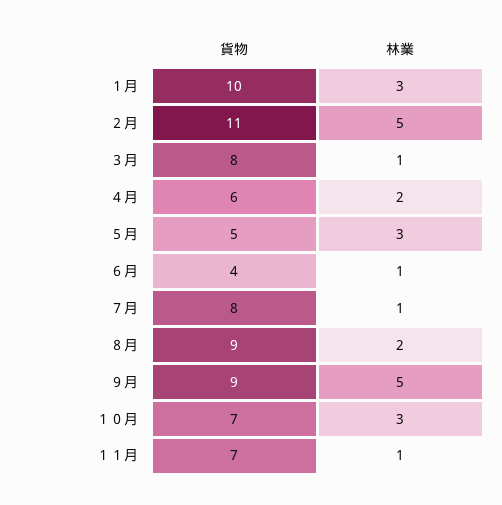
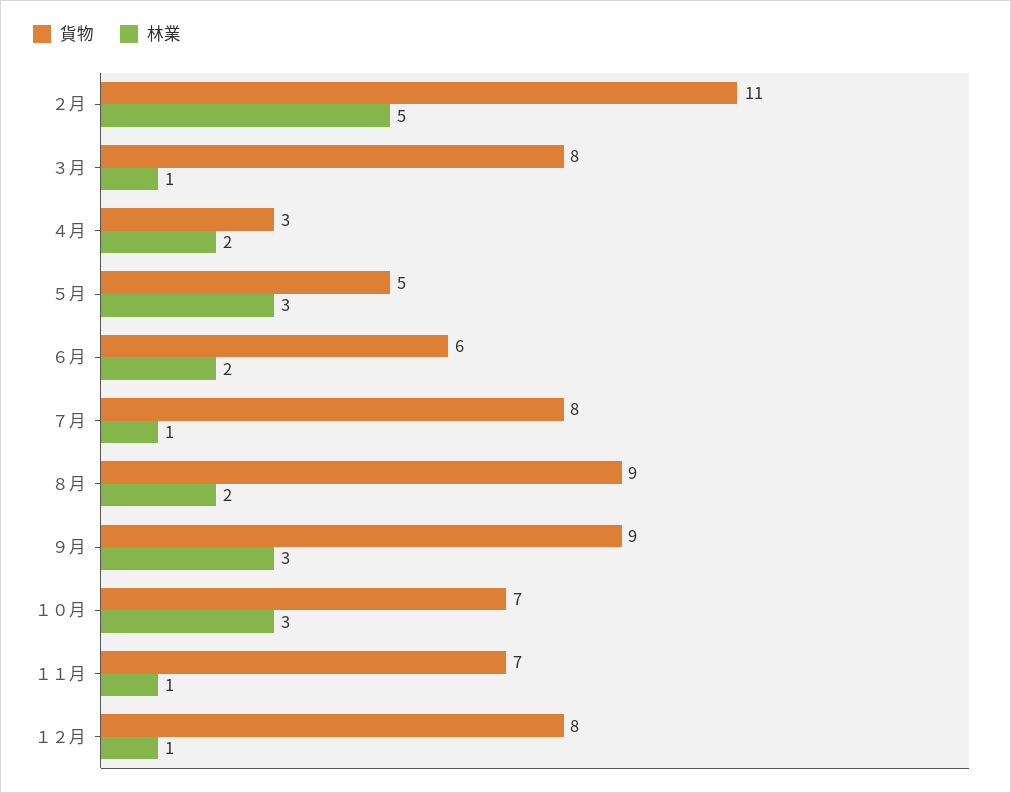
貨物, １月: 10 -> none
林業, １月: 3 -> none
貨物, ４月: 6 -> 3
貨物, ６月: 4 -> 6
林業, ６月: 1 -> 2
林業, ９月: 5 -> 3
貨物, １２月: none -> 8
林業, １２月: none -> 1

